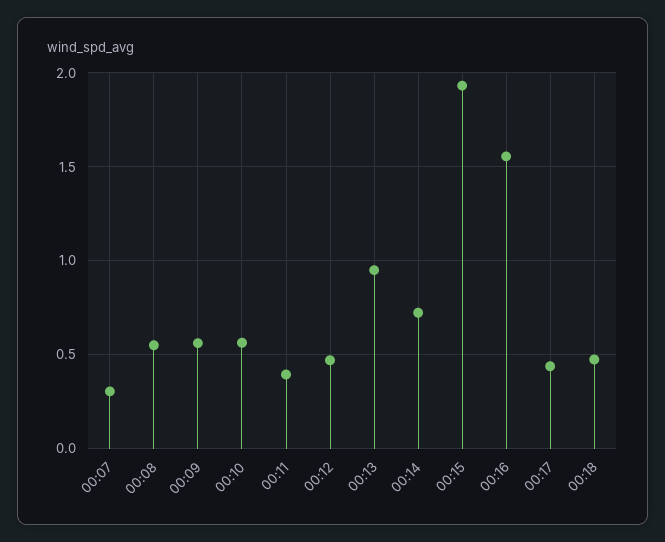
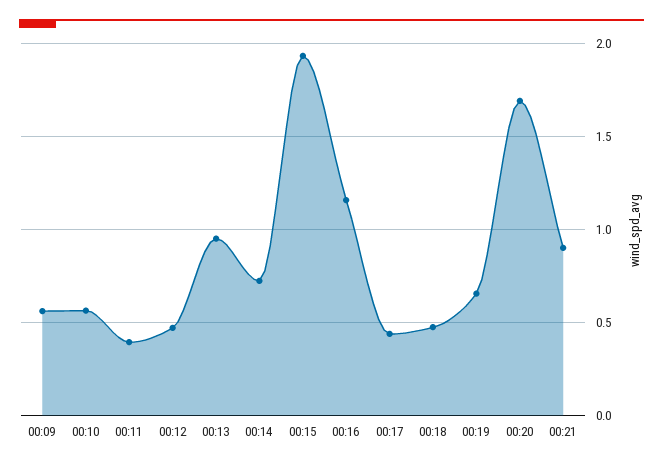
00:07: 0.3 -> none
00:08: 0.55 -> none
00:16: 1.55 -> 1.15
00:19: none -> 0.65
00:20: none -> 1.7
00:21: none -> 0.9

